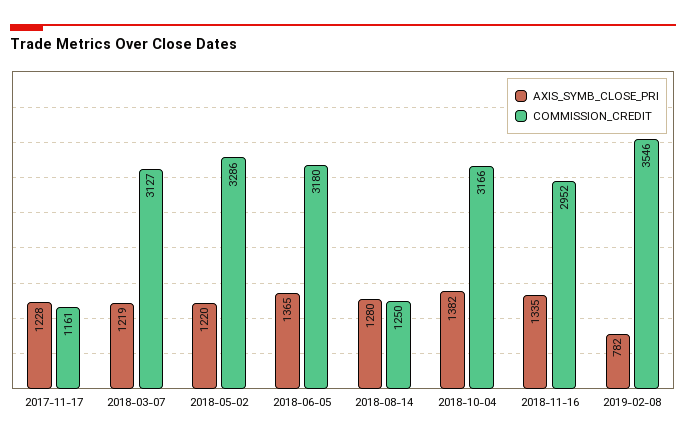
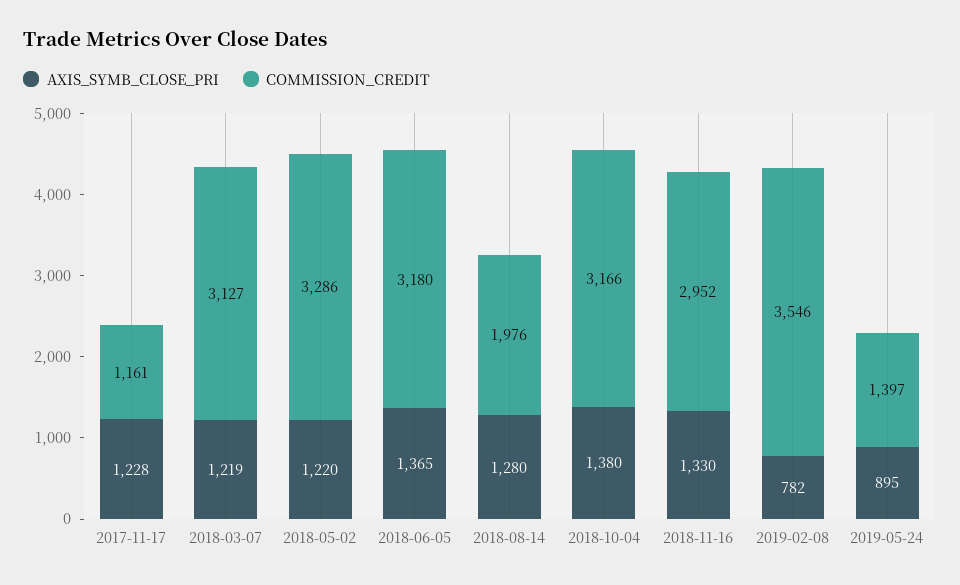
COMMISSION_CREDIT, 2018-08-14: 1250 -> 1976
AXIS_SYMB_CLOSE_PRI, 2018-10-04: 1382 -> 1380
AXIS_SYMB_CLOSE_PRI, 2018-11-16: 1335 -> 1330
AXIS_SYMB_CLOSE_PRI, 2019-05-24: none -> 895
COMMISSION_CREDIT, 2019-05-24: none -> 1397

